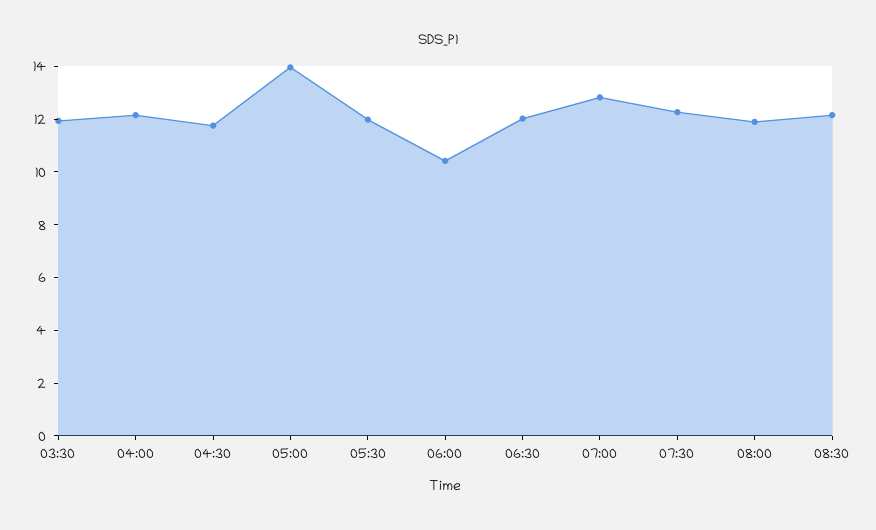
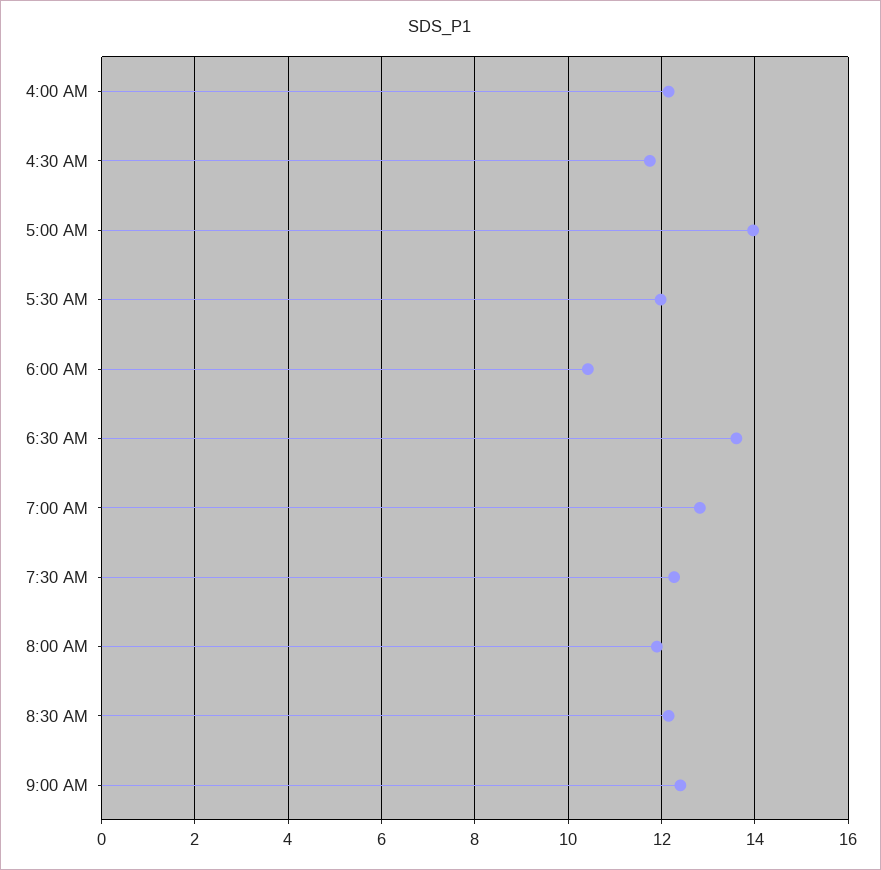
03:30: 12 -> none
06:30: 12 -> 13.6
9:00 AM: none -> 12.4

